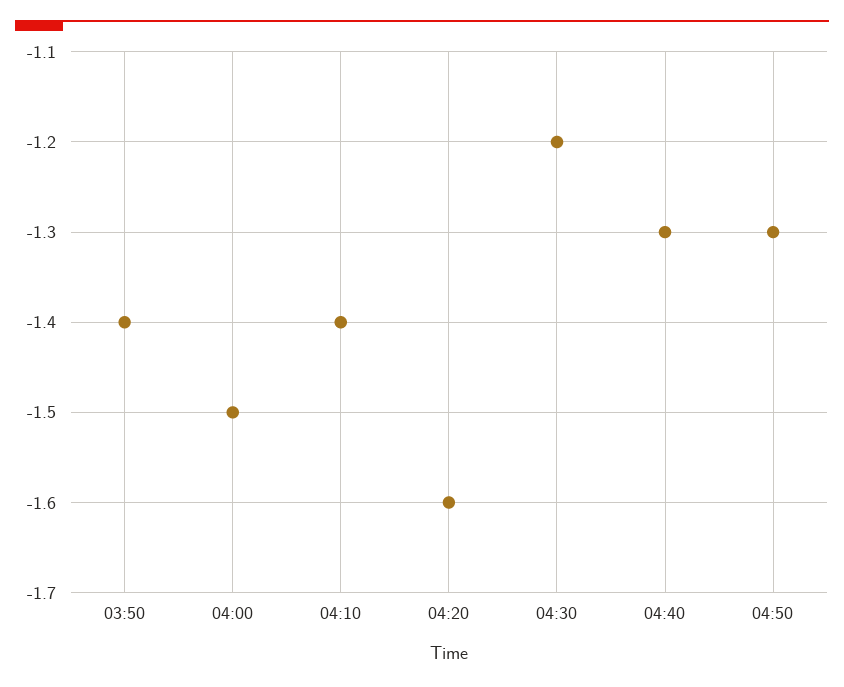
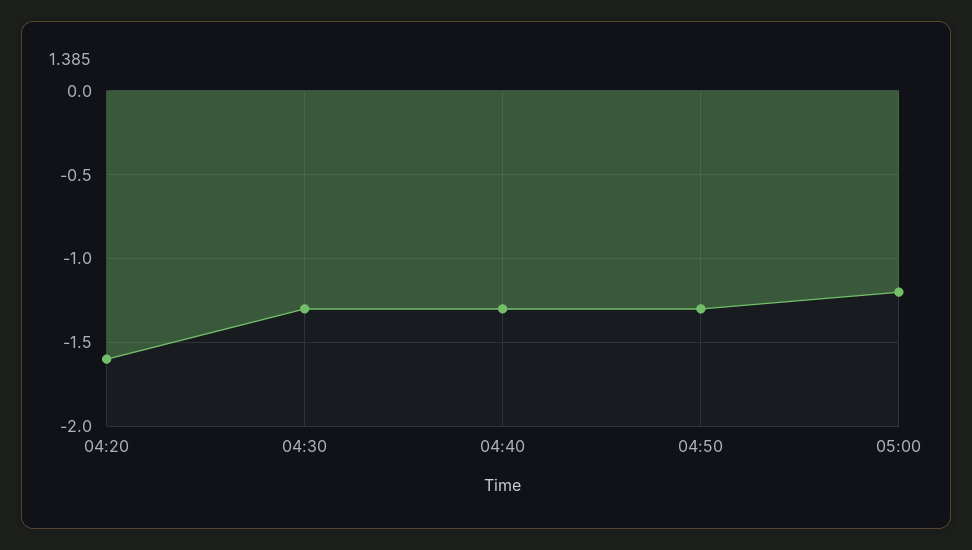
03:50: -1.4 -> none
04:00: -1.5 -> none
04:10: -1.4 -> none
04:30: -1.2 -> -1.3
05:00: none -> -1.2

